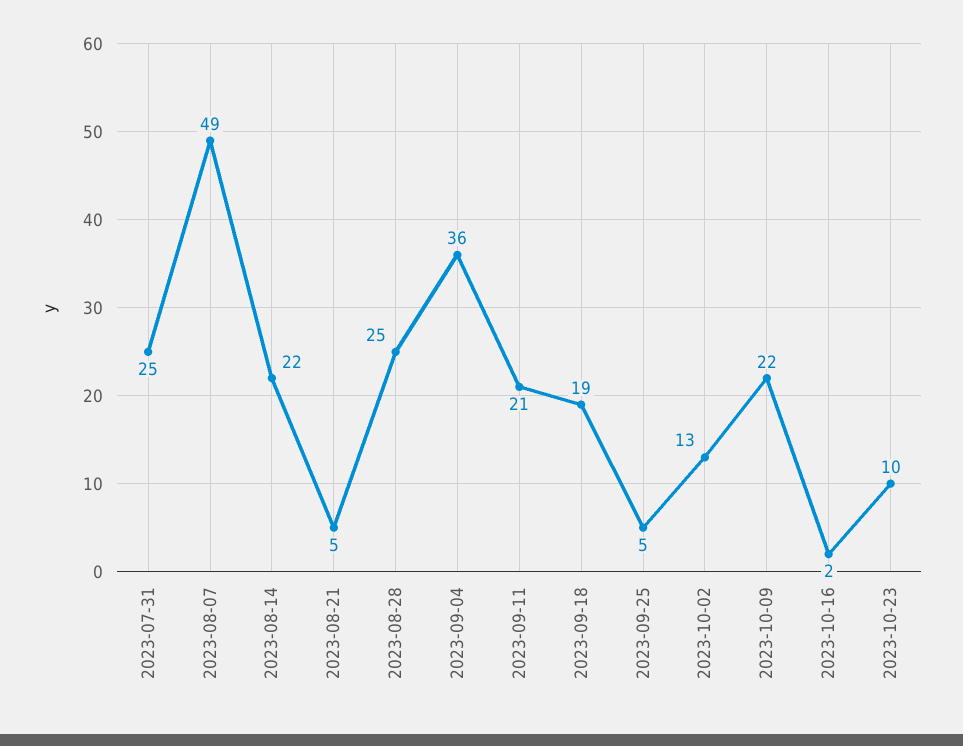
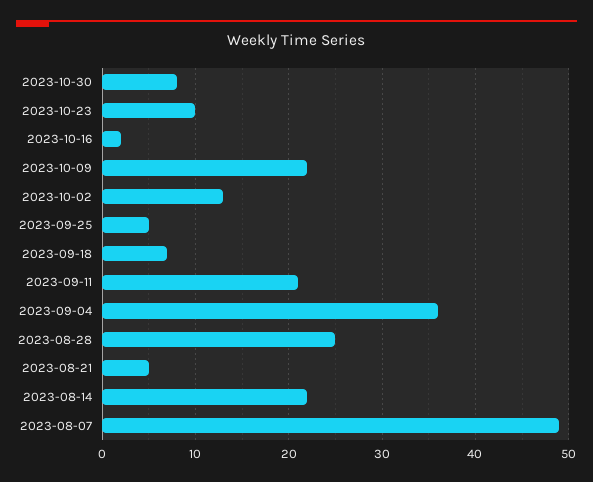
2023-07-31: 25 -> none
2023-09-18: 19 -> 7
2023-10-30: none -> 8

